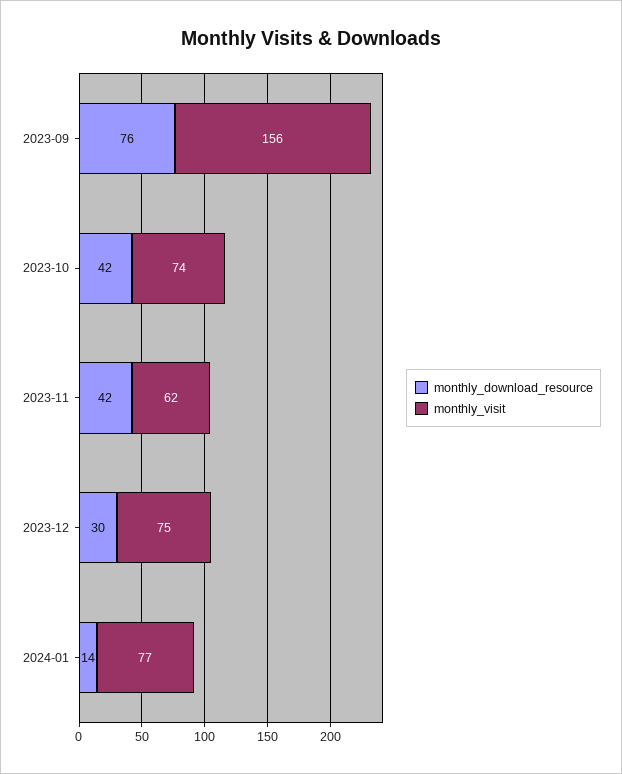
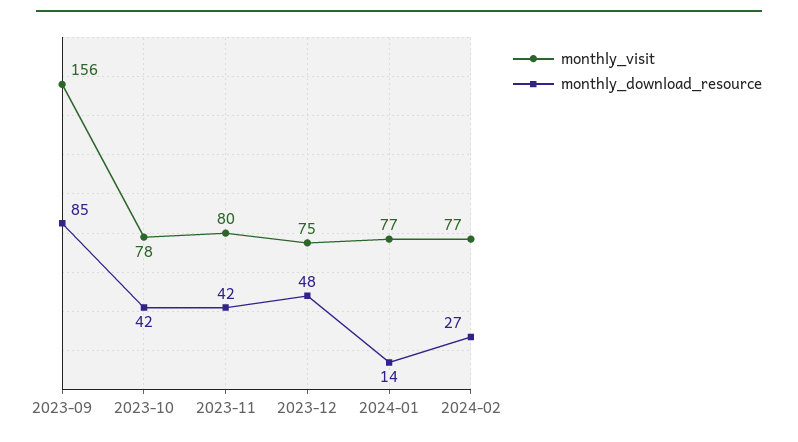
monthly_download_resource, 2023-09: 76 -> 85
monthly_visit, 2023-10: 74 -> 78
monthly_visit, 2023-11: 62 -> 80
monthly_download_resource, 2023-12: 30 -> 48
monthly_visit, 2024-02: none -> 77
monthly_download_resource, 2024-02: none -> 27

